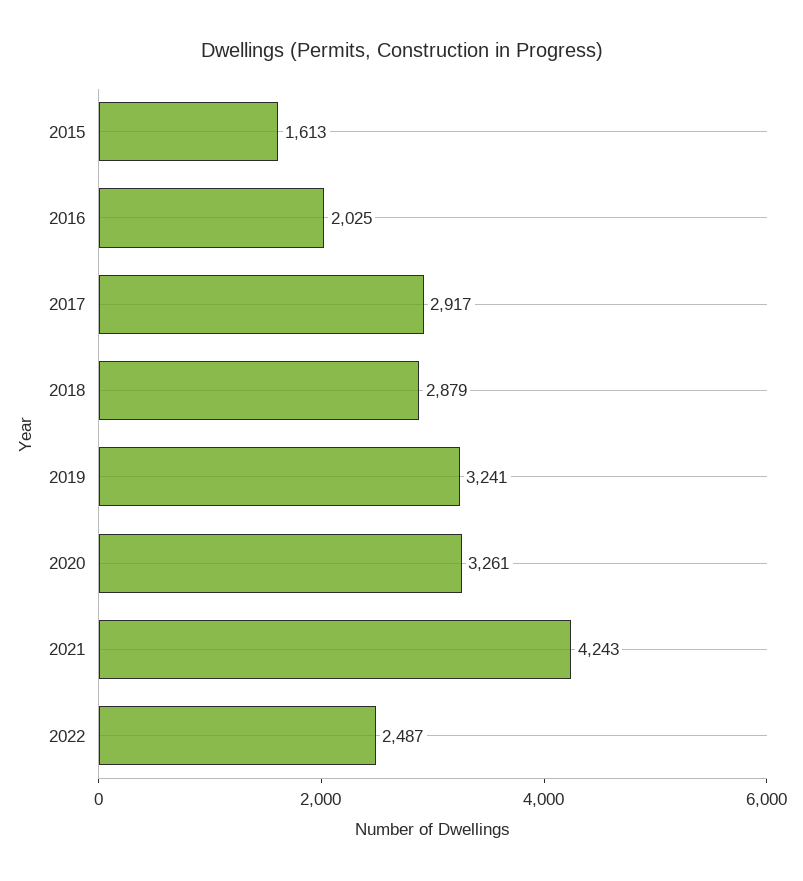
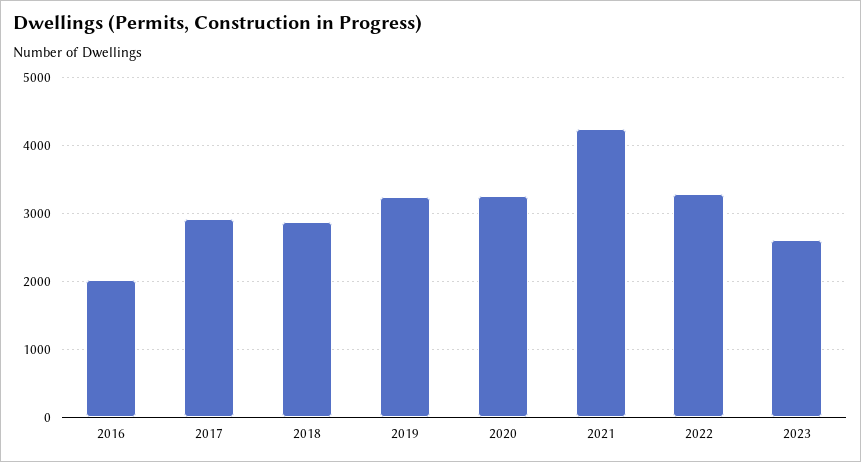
2015: 1613 -> none
2022: 2487 -> 3300
2023: none -> 2600

